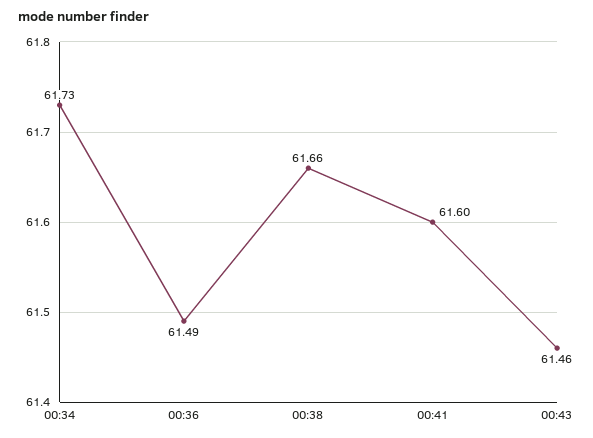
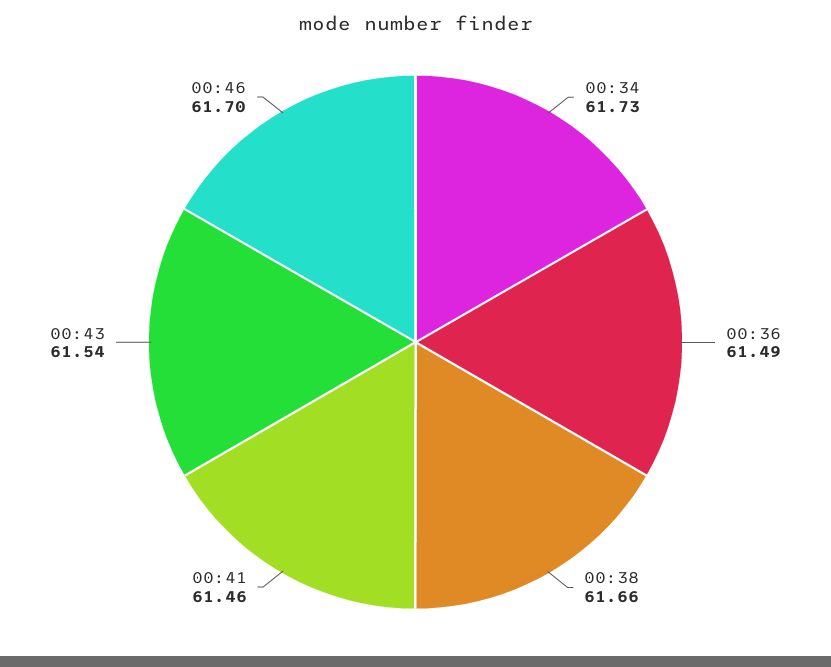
00:41: 61.6 -> 61.46
00:43: 61.46 -> 61.54
00:46: none -> 61.7

